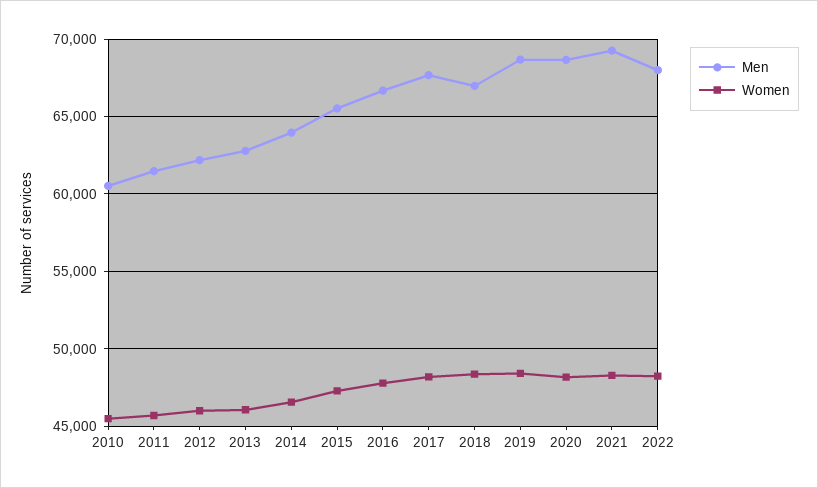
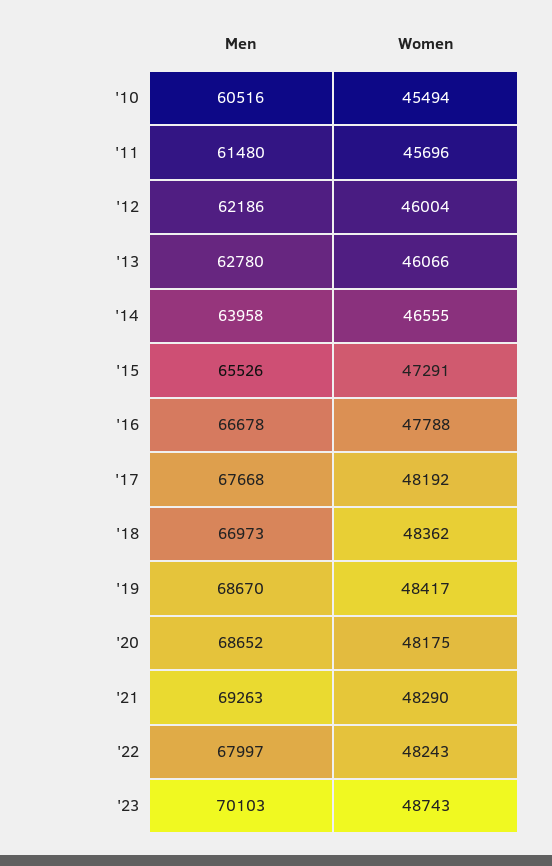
Men, '23: none -> 70103
Women, '23: none -> 48743

